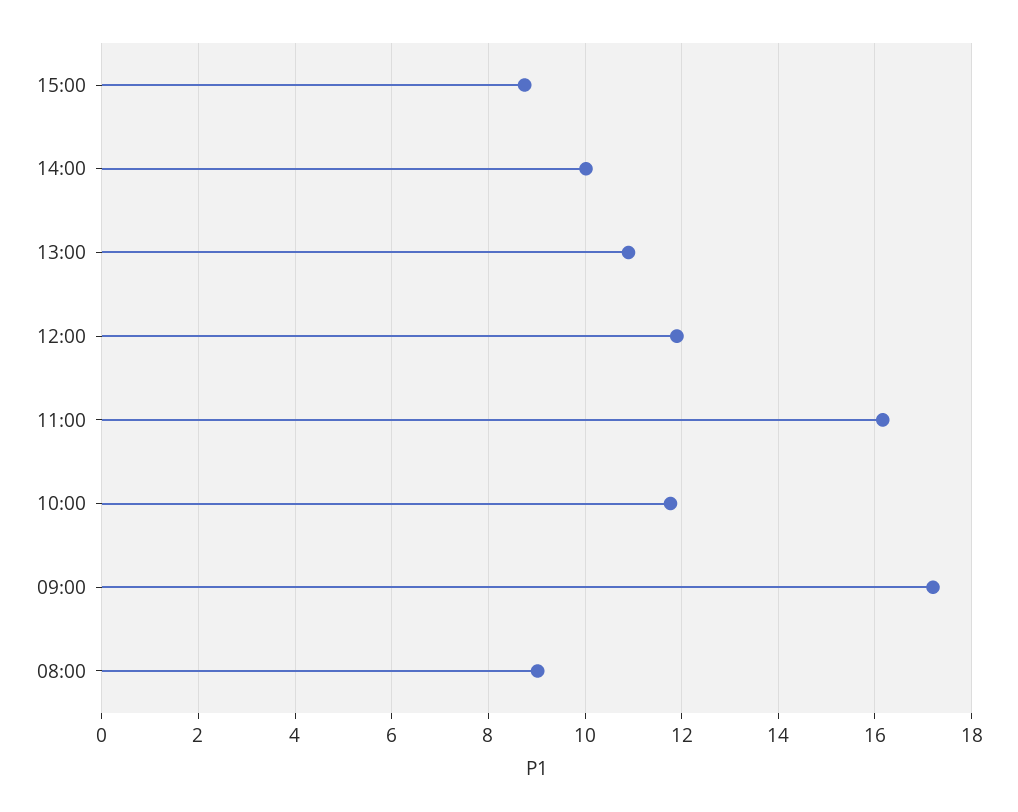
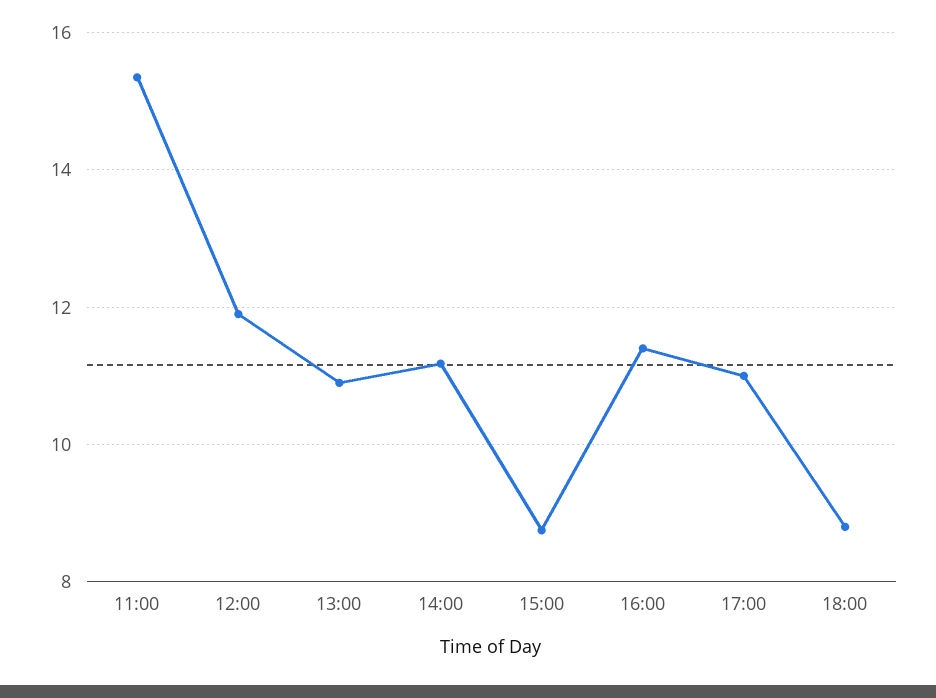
14:00: 10 -> 11.2
11:00: 16.2 -> 15.4
10:00: 11.8 -> none
09:00: 17.2 -> none
08:00: 9 -> none
16:00: none -> 11.4
17:00: none -> 11
18:00: none -> 8.8

